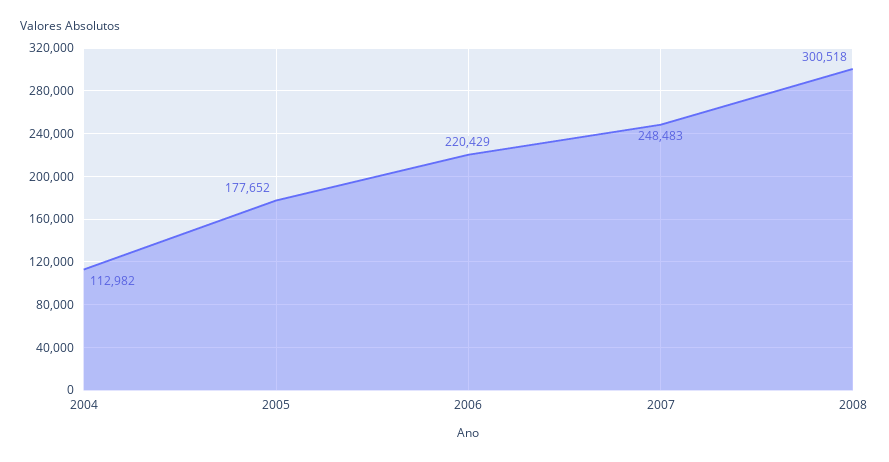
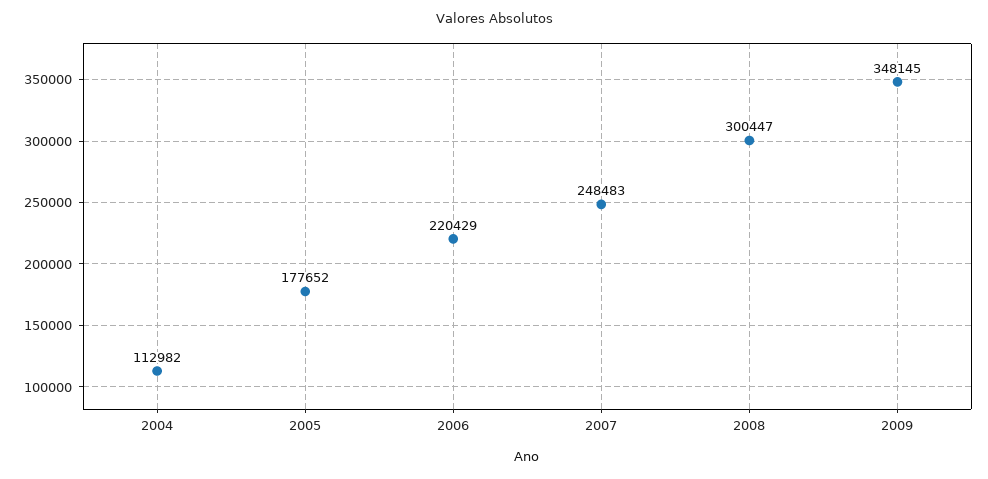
2008: 300518 -> 300447
2009: none -> 348145

